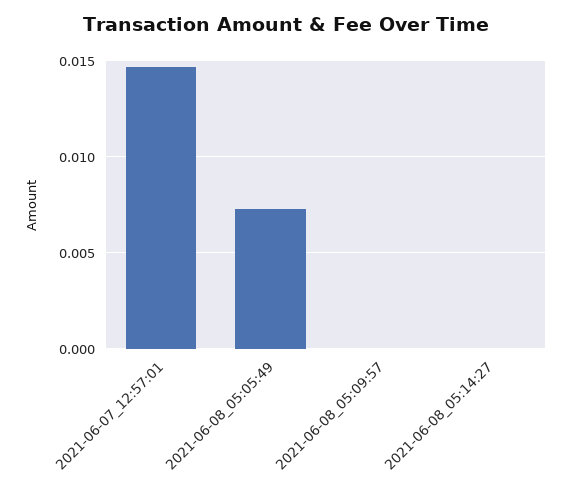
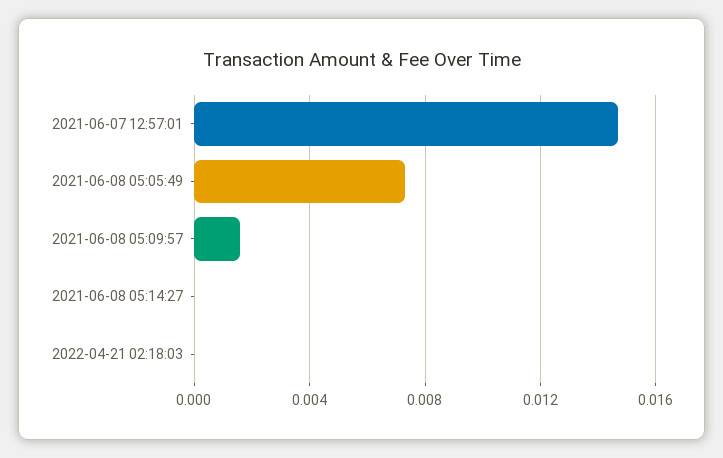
2021-06-08_05:09:57: 0 -> 0.0015
2022-04-21 02:18:03: none -> 0

